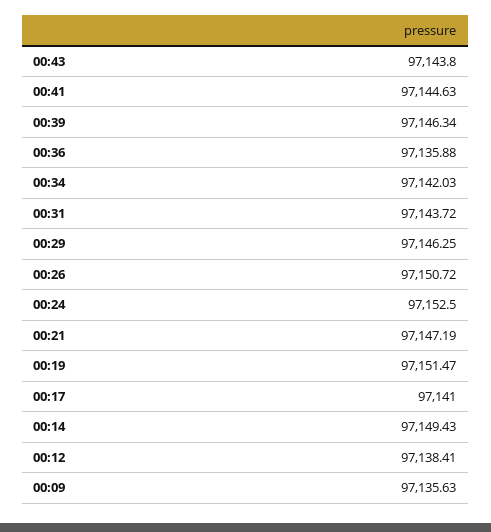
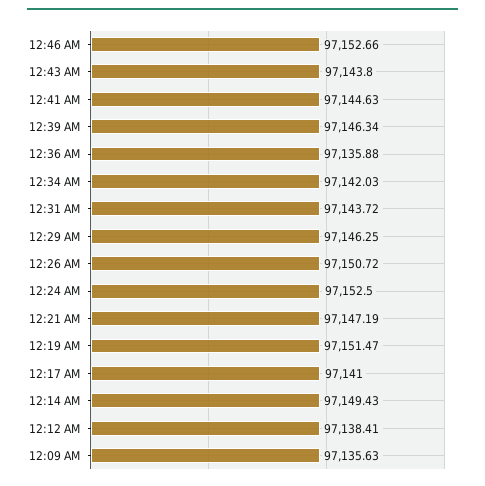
12:46 AM: none -> 97152.66

